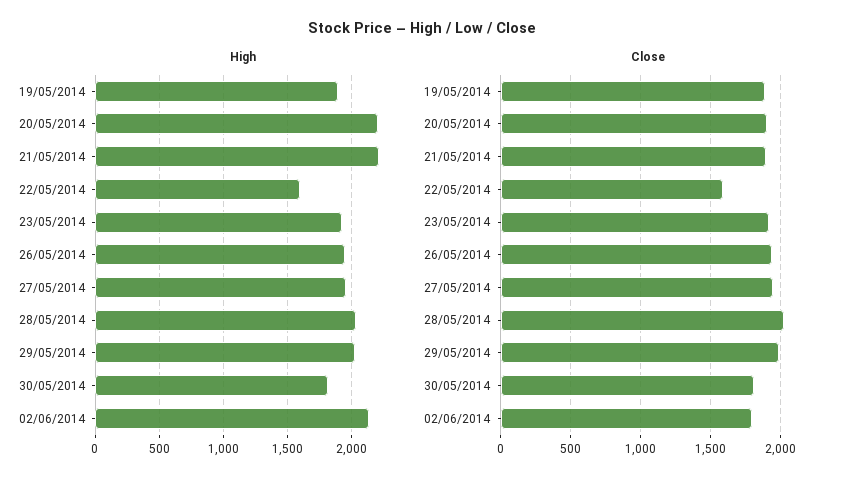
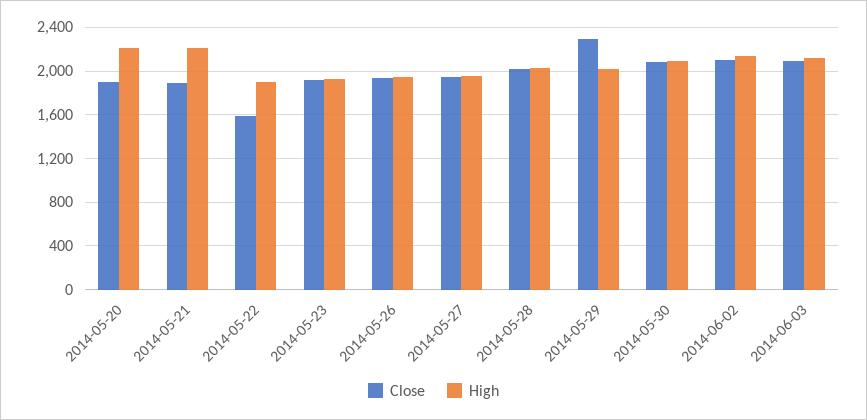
High, 19/05/2014: 1900 -> none
High, 22/05/2014: 1600 -> 1900
High, 30/05/2014: 1800 -> 2100
Close, 19/05/2014: 1900 -> none
Close, 29/05/2014: 2000 -> 2300
Close, 30/05/2014: 1800 -> 2100
Close, 02/06/2014: 1800 -> 2100
Close, 2014-06-03: none -> 2100
High, 2014-06-03: none -> 2100

